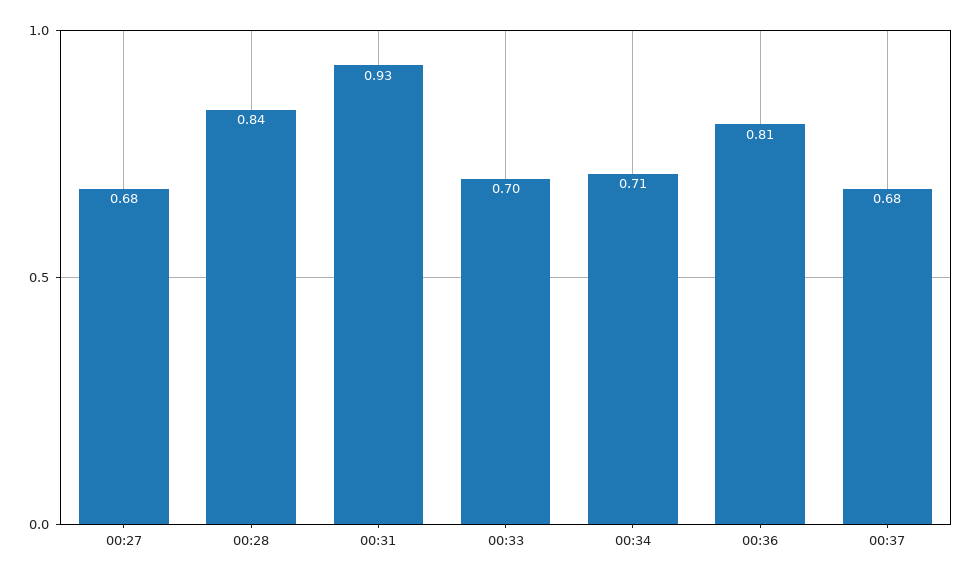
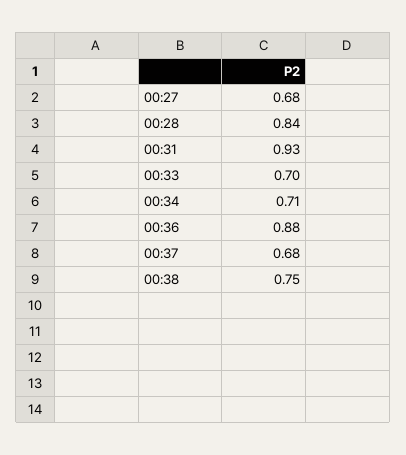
00:36: 0.81 -> 0.88
00:38: none -> 0.75

